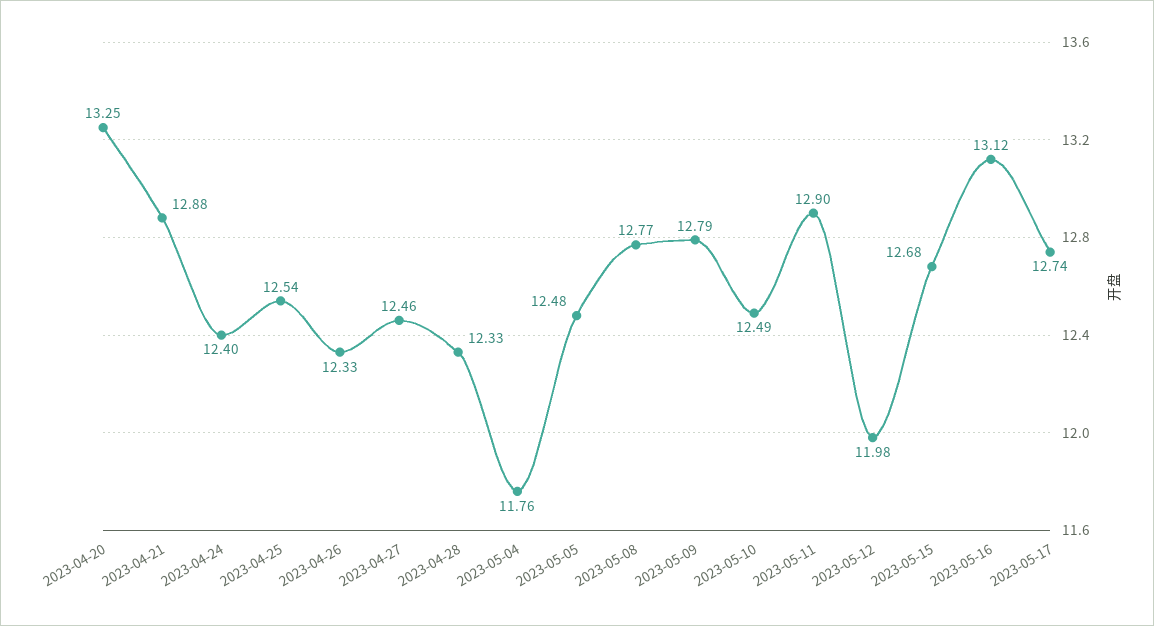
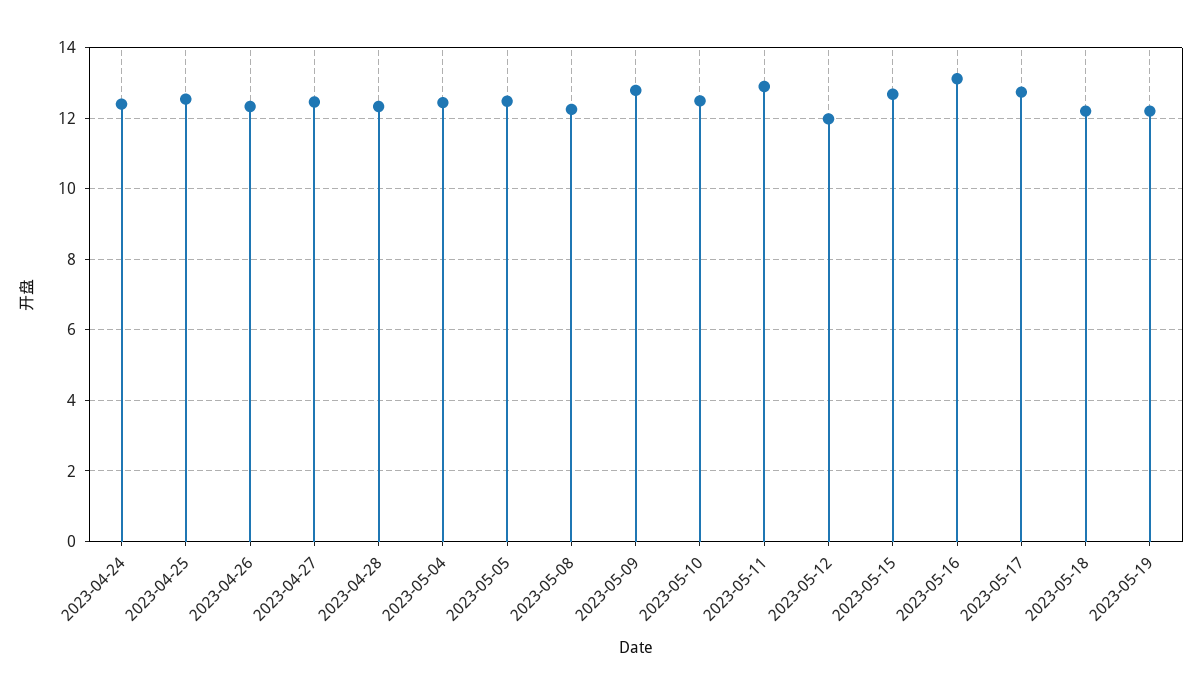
2023-04-20: 13.25 -> none
2023-04-21: 12.88 -> none
2023-05-04: 11.76 -> 12.4
2023-05-08: 12.77 -> 12.2
2023-05-18: none -> 12.2
2023-05-19: none -> 12.2

